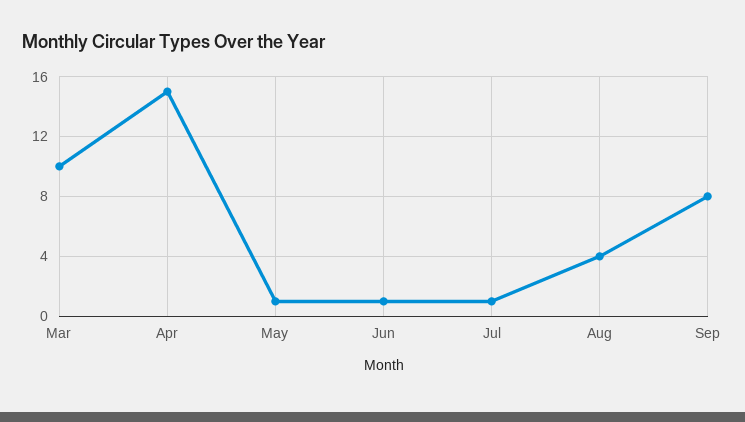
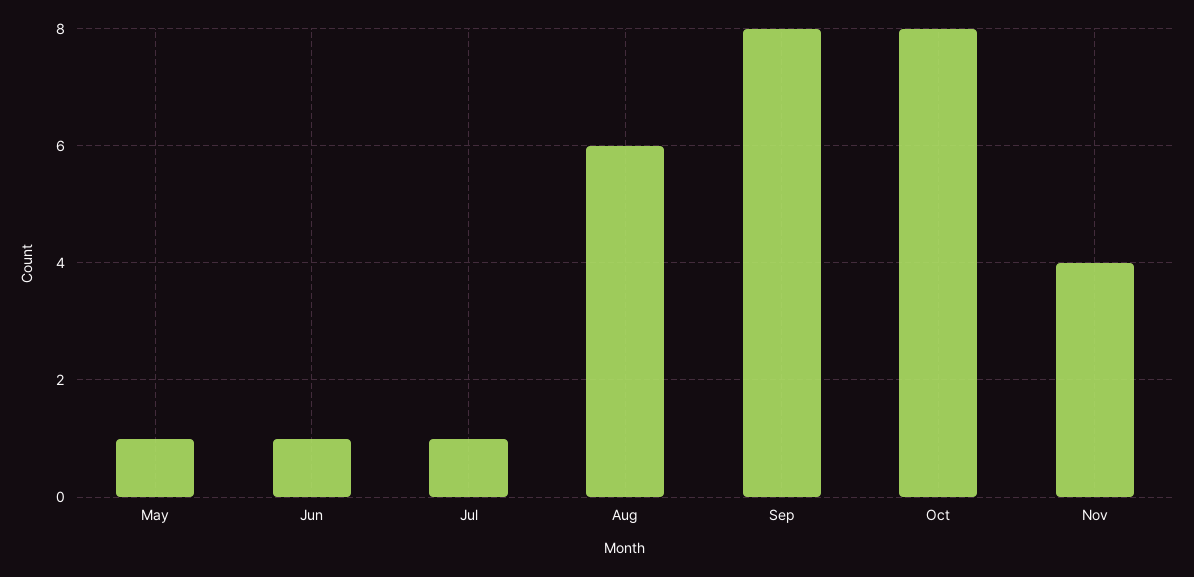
Mar: 10 -> none
Apr: 15 -> none
Aug: 4 -> 6
Oct: none -> 8
Nov: none -> 4

